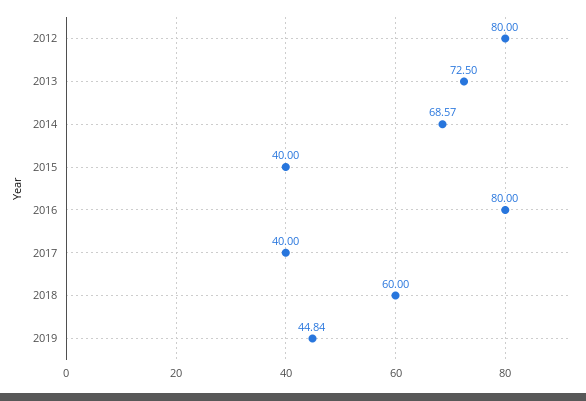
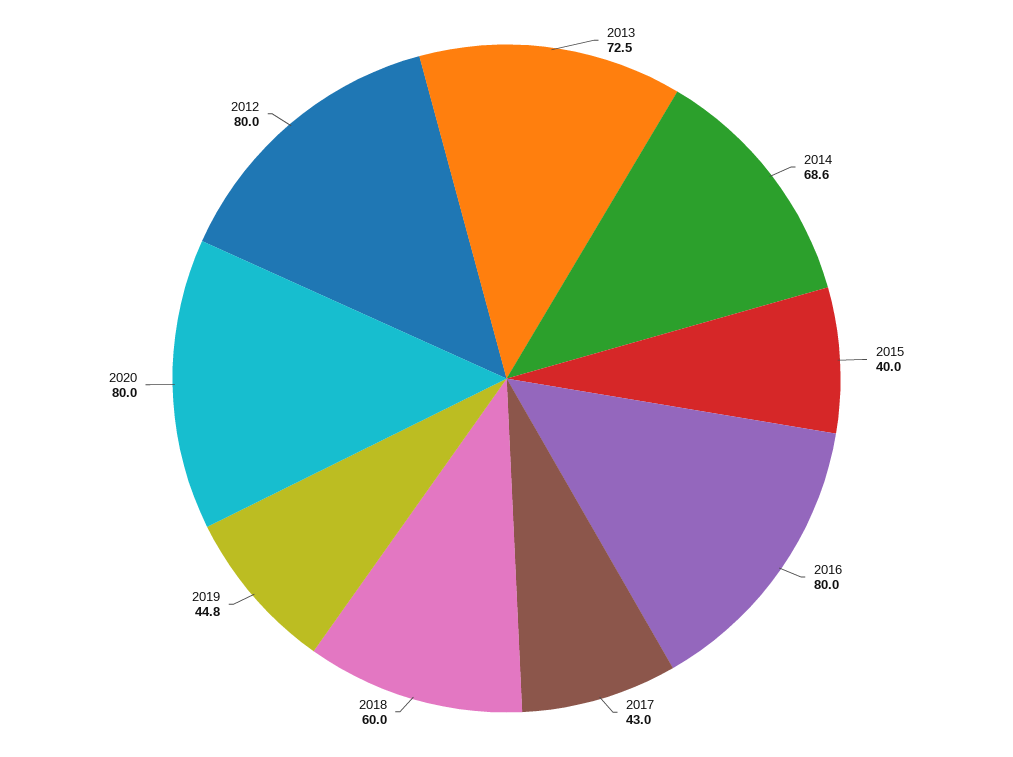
2017: 40 -> 43
2020: none -> 80

